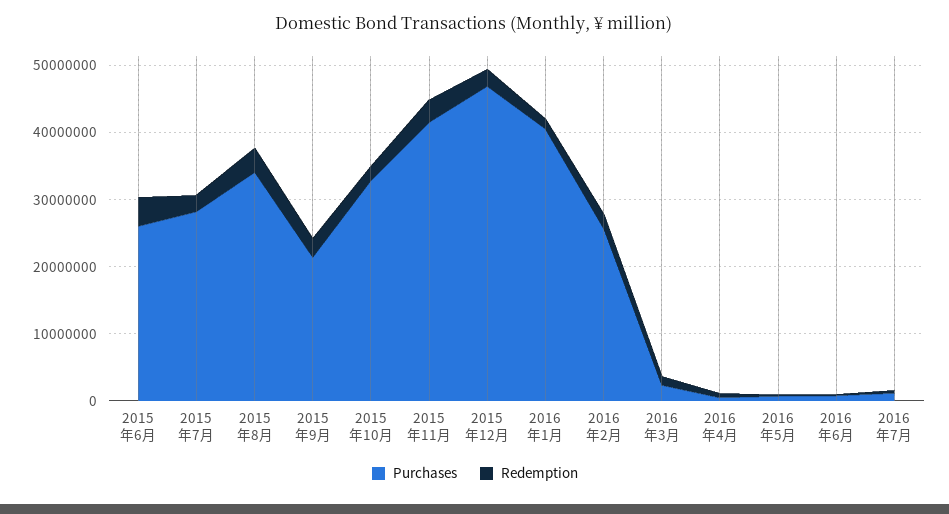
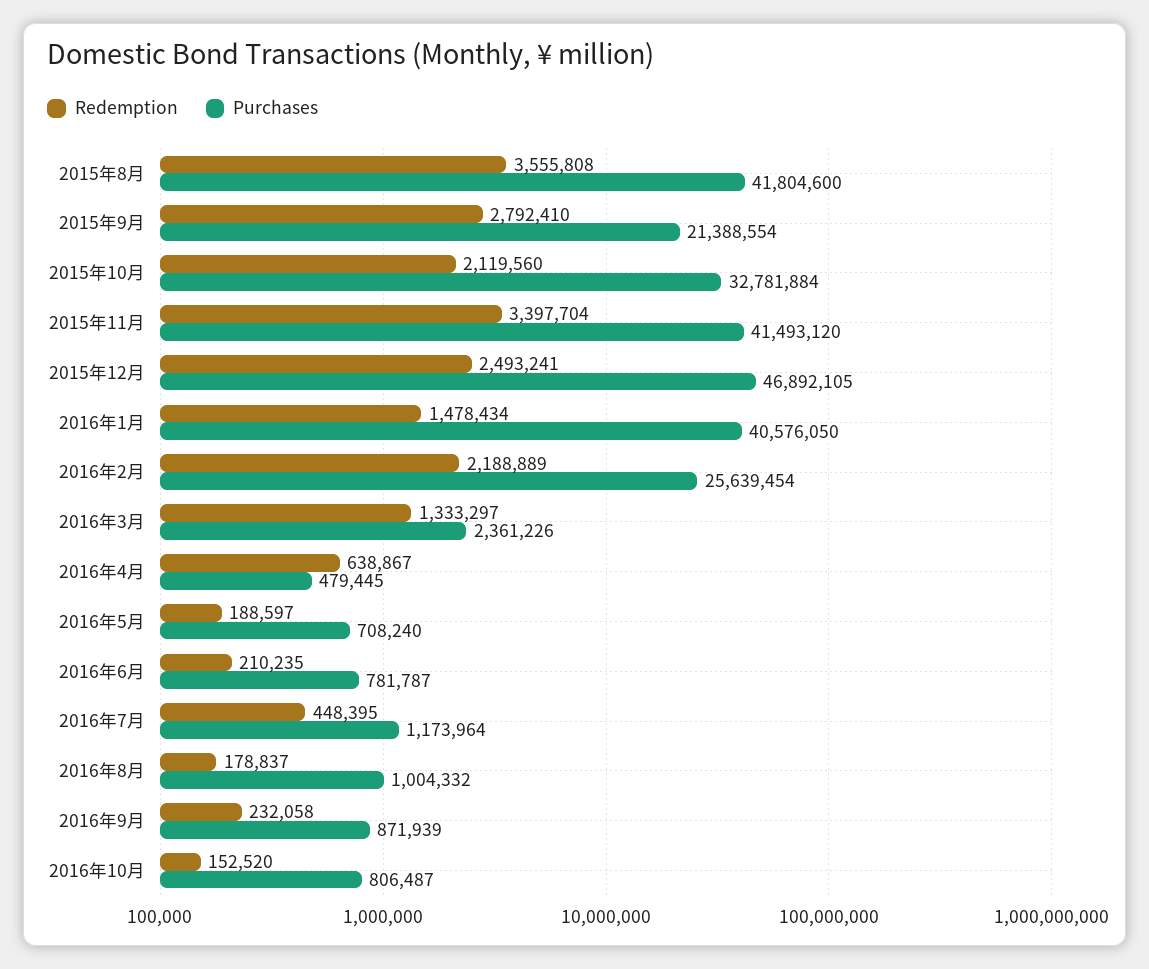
Purchases, 2015年6月: 26000000 -> none
Redemption, 2015年6月: 4000000 -> none
Purchases, 2015年7月: 28000000 -> none
Redemption, 2015年7月: 2000000 -> none
Purchases, 2015年8月: 34000000 -> 41804600
Redemption, 2016年8月: none -> 178837
Purchases, 2016年8月: none -> 1004332
Redemption, 2016年9月: none -> 232058
Purchases, 2016年9月: none -> 871939
Redemption, 2016年10月: none -> 152520
Purchases, 2016年10月: none -> 806487

